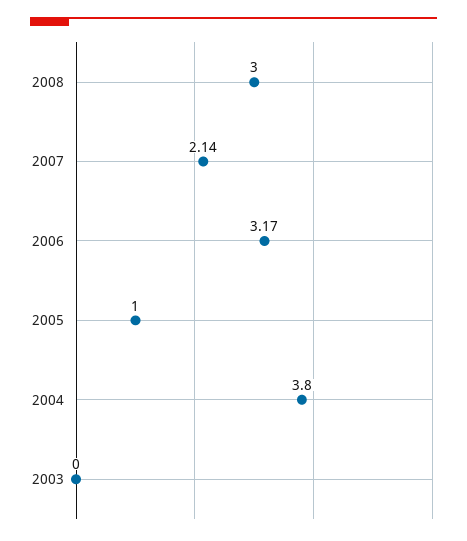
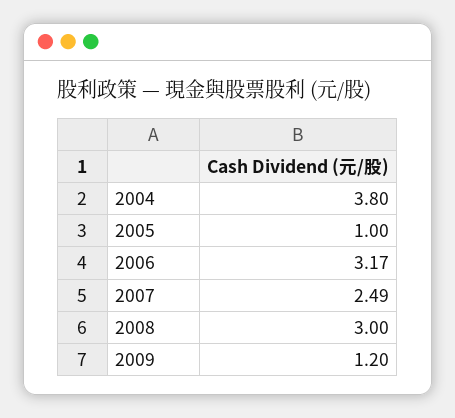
2007: 2.14 -> 2.49
2003: 0 -> none
2009: none -> 1.2

